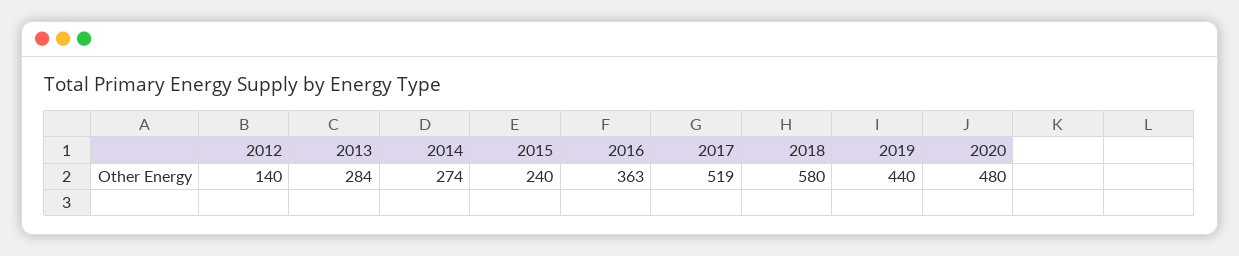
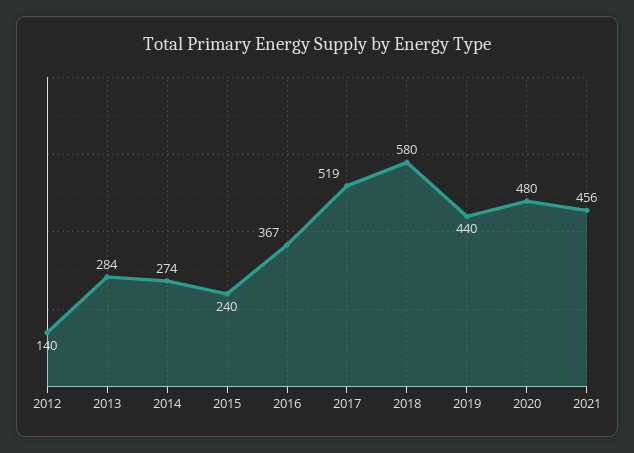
2016: 363 -> 367
2021: none -> 456

